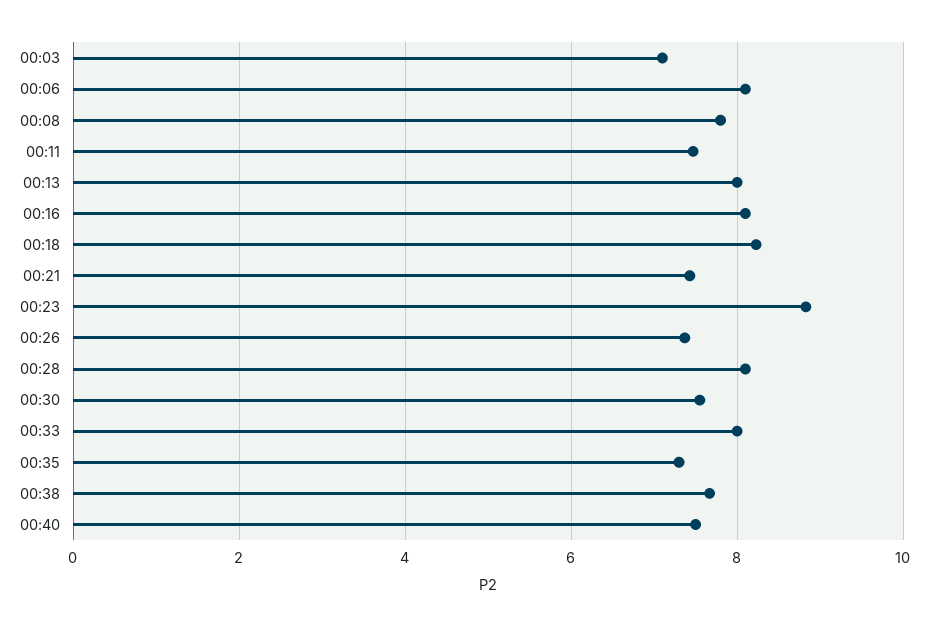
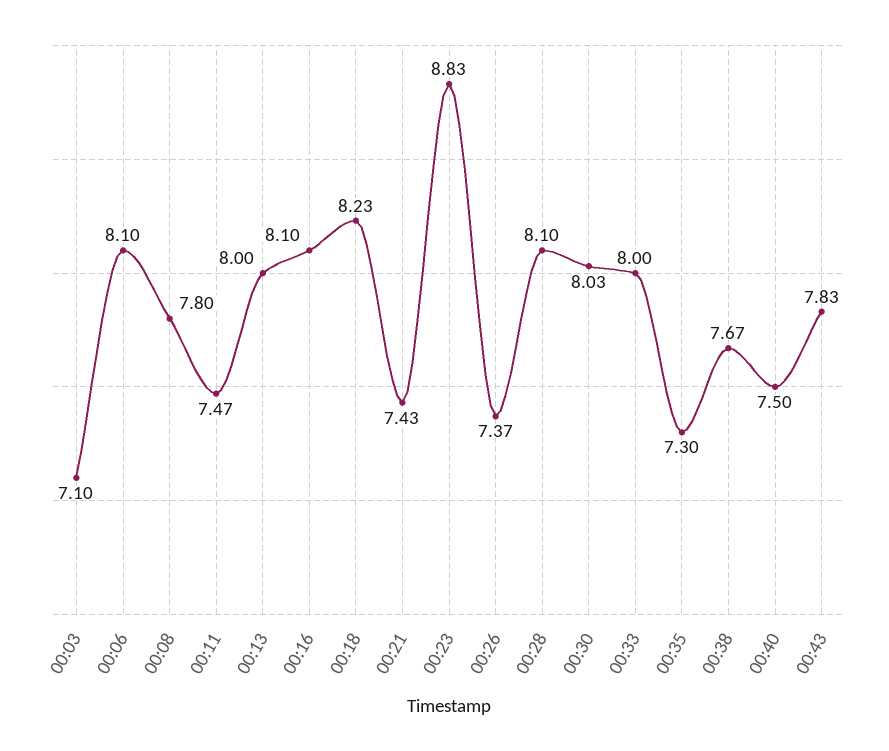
00:30: 7.6 -> 8.03
00:43: none -> 7.83

